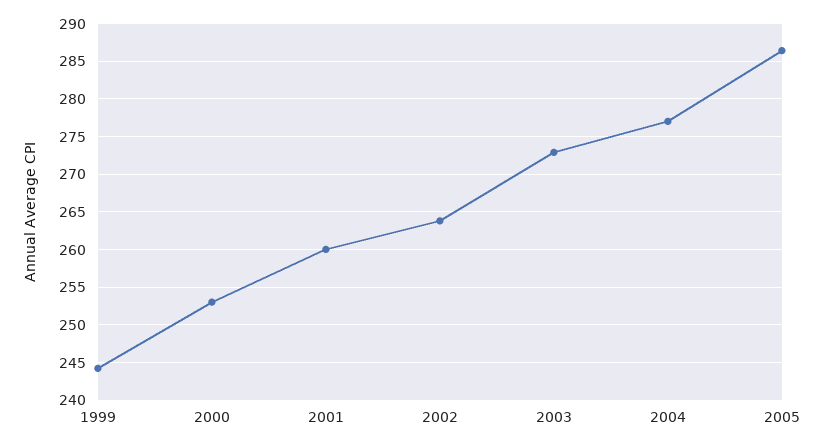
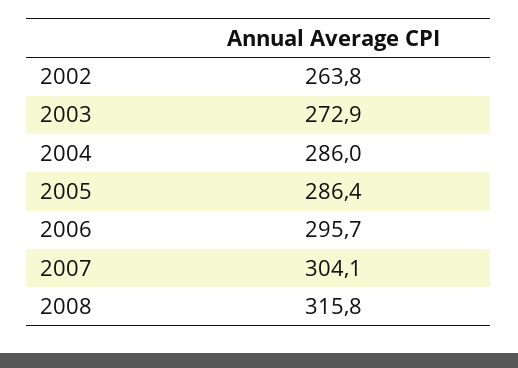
1999: 244 -> none
2000: 253 -> none
2001: 260 -> none
2004: 277 -> 286
2006: none -> 295.7
2007: none -> 304.1
2008: none -> 315.8

